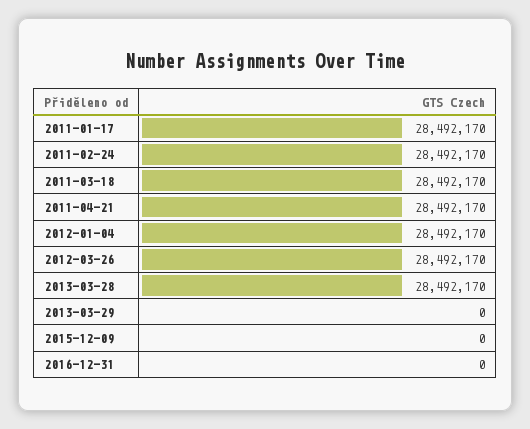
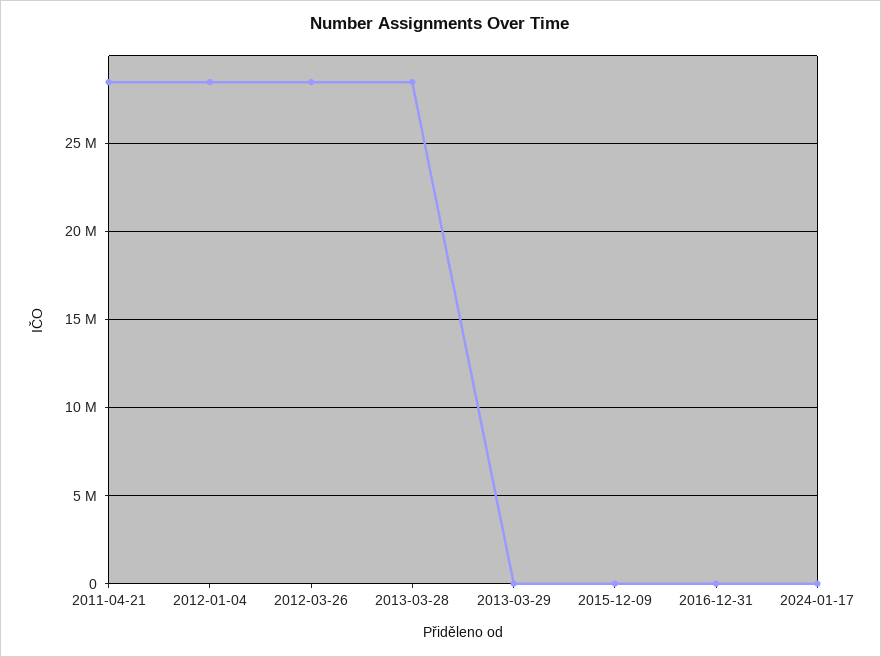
2011-01-17: 28492170 -> none
2011-02-24: 28492170 -> none
2011-03-18: 28492170 -> none
2024-01-17: none -> 0

